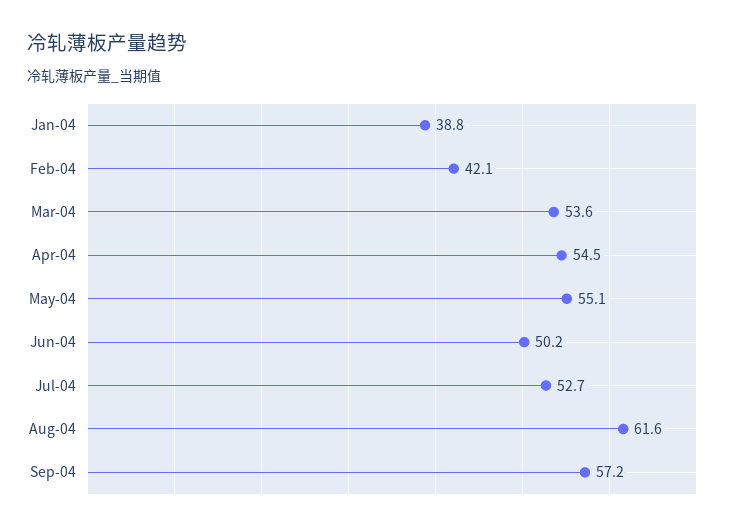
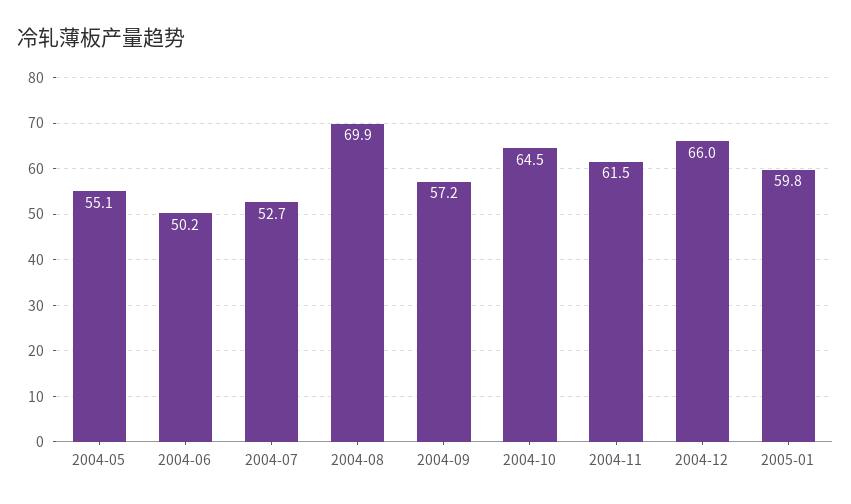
Jan-04: 38.8 -> none
Feb-04: 42.1 -> none
Mar-04: 53.6 -> none
Apr-04: 54.5 -> none
Aug-04: 61.6 -> 69.9
2004-10: none -> 64.5
2004-11: none -> 61.5
2004-12: none -> 66
2005-01: none -> 59.8

